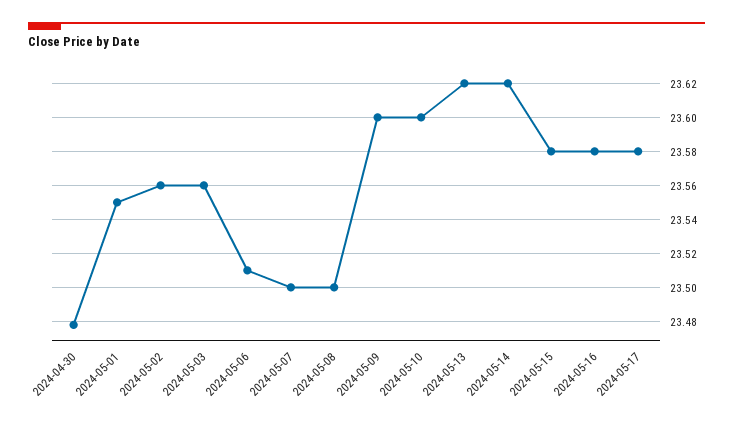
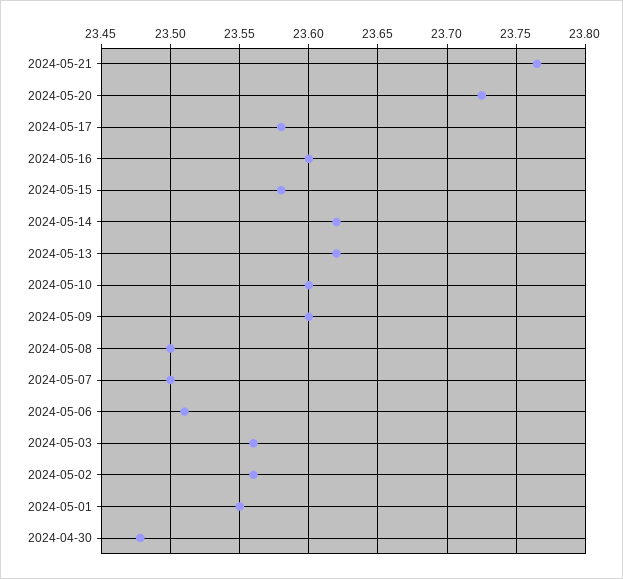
2024-05-16: 23.58 -> 23.6
2024-05-21: none -> 23.765
2024-05-20: none -> 23.725

